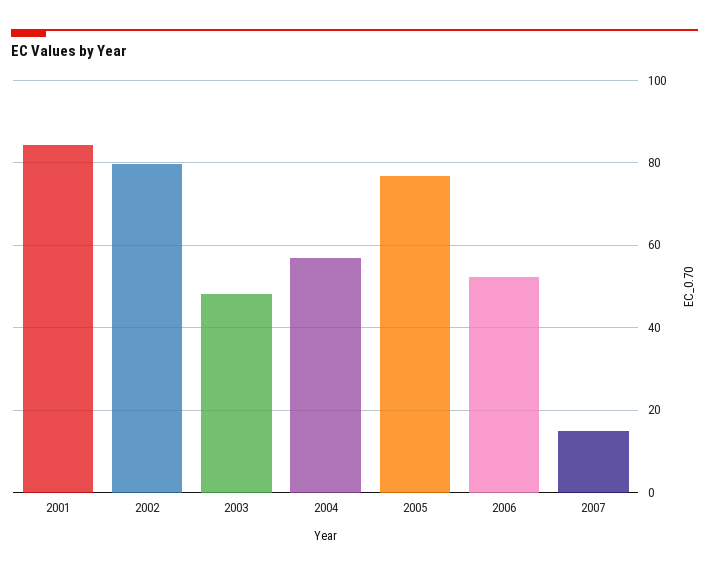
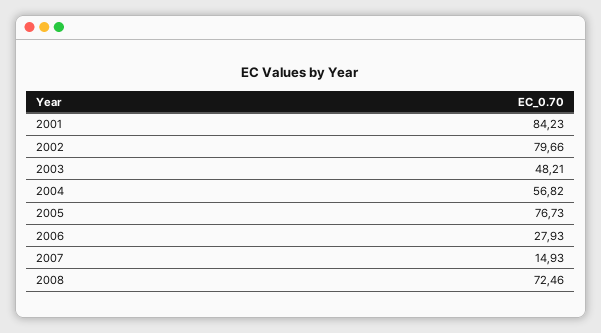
2006: 52 -> 27.93
2008: none -> 72.46

